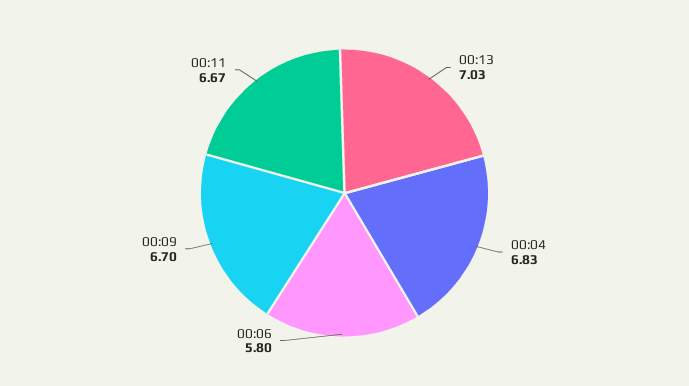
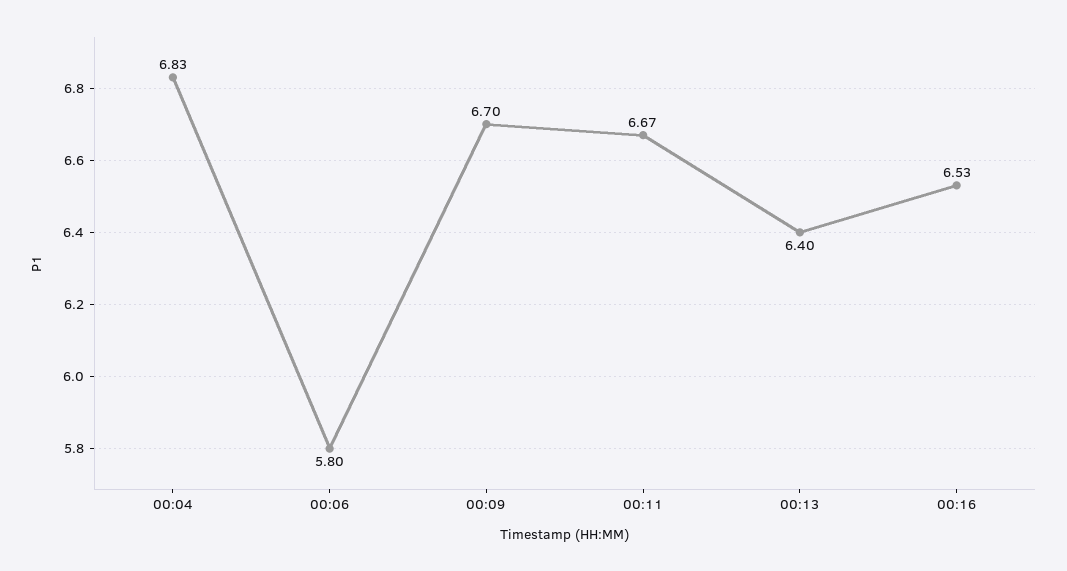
00:13: 7.03 -> 6.4
00:16: none -> 6.53

